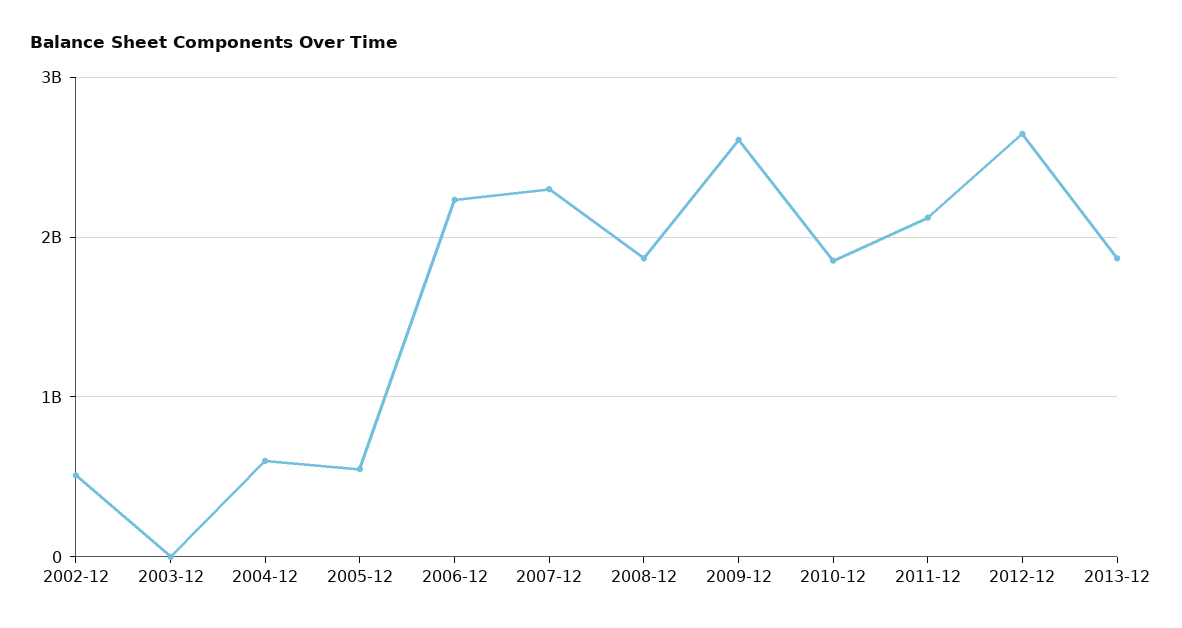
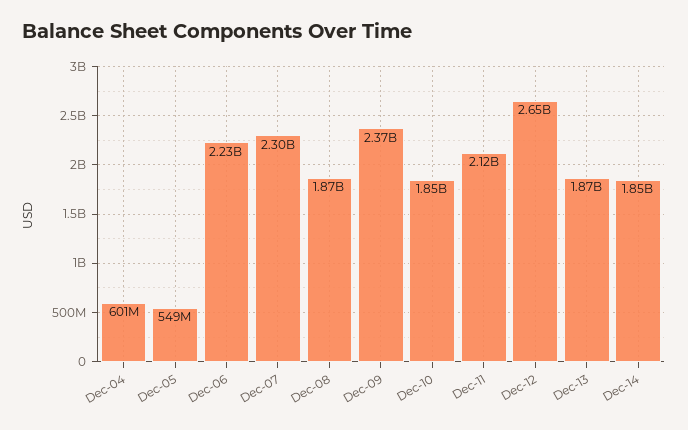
2002-12: 500000000 -> none
2003-12: 0 -> none
2009-12: 2600000000 -> 2370000000
Dec-14: none -> 1850000000

